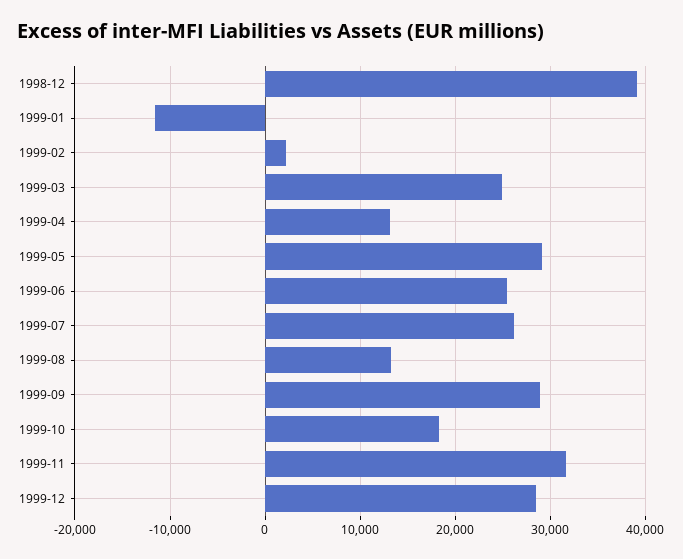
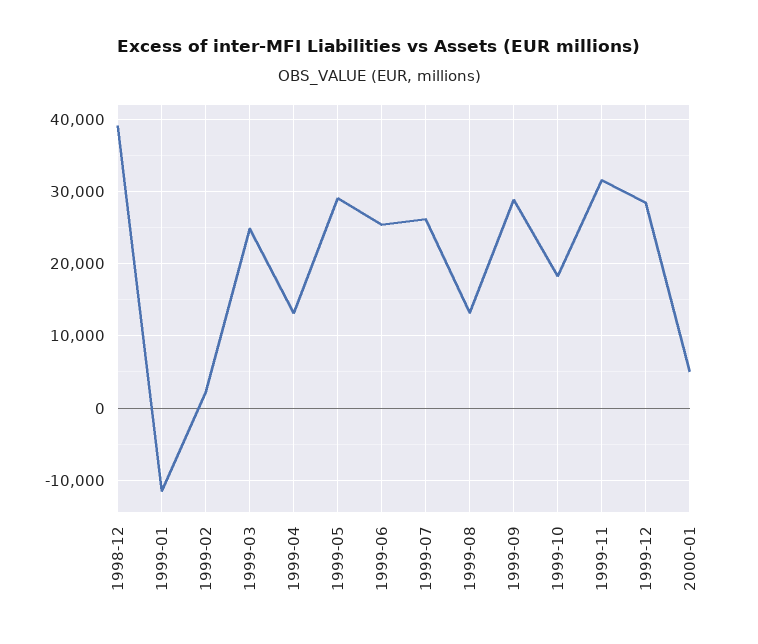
2000-01: none -> 5000

